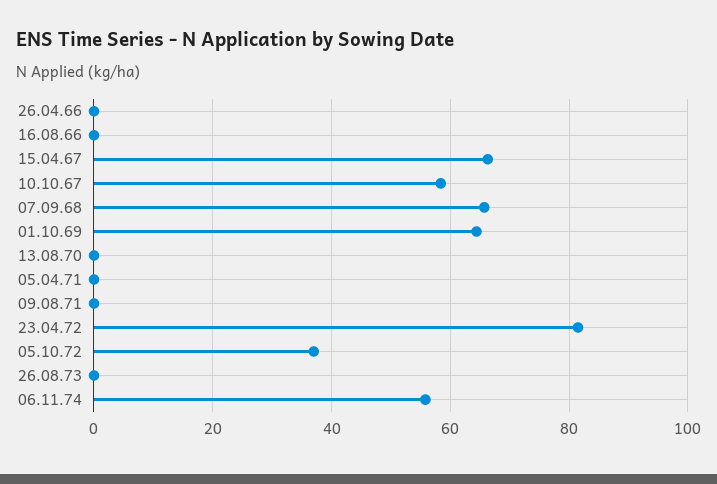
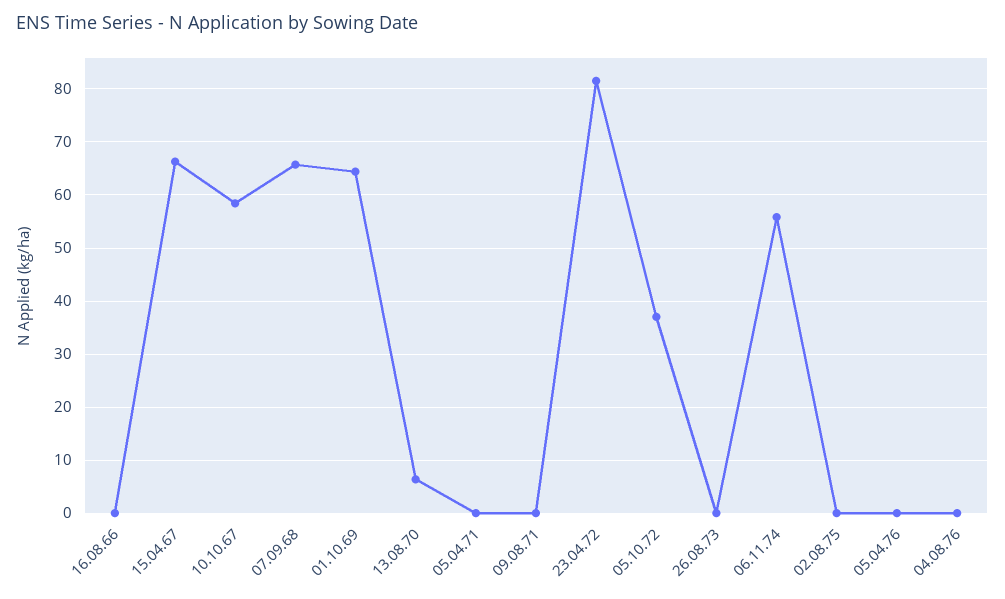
26.04.66: 0 -> none
13.08.70: 0 -> 6
02.08.75: none -> 0
05.04.76: none -> 0
04.08.76: none -> 0

